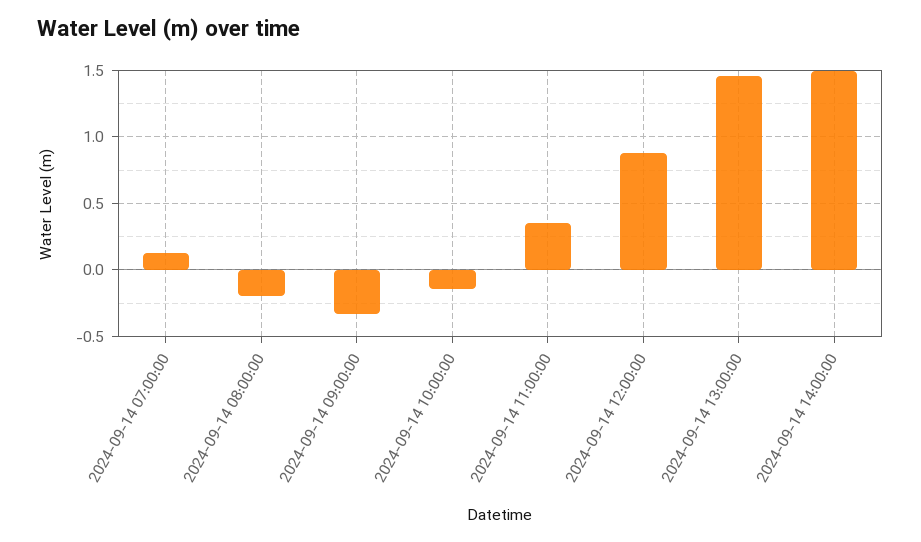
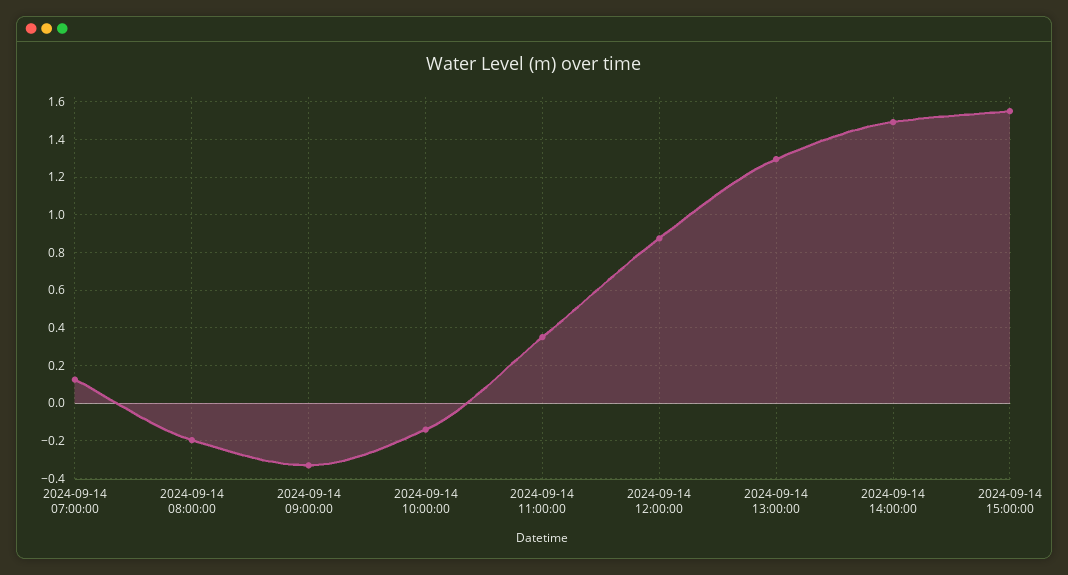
2024-09-14 13:00:00: 1.45 -> 1.3
2024-09-14 15:00:00: none -> 1.55

